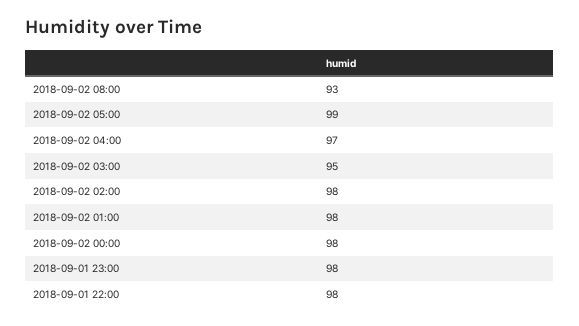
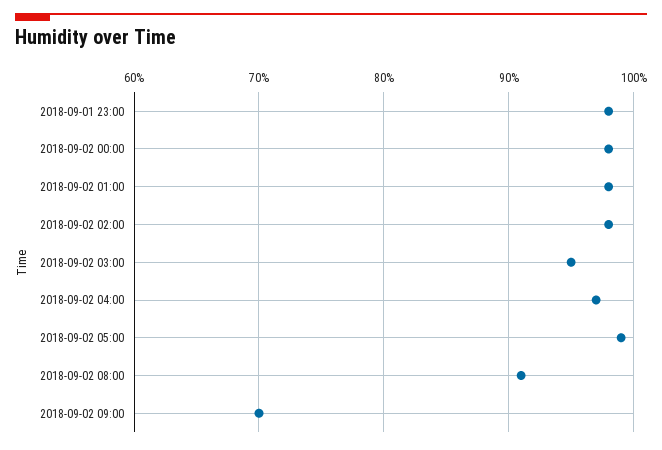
2018-09-02 08:00: 93 -> 91
2018-09-01 22:00: 98 -> none
2018-09-02 09:00: none -> 70

